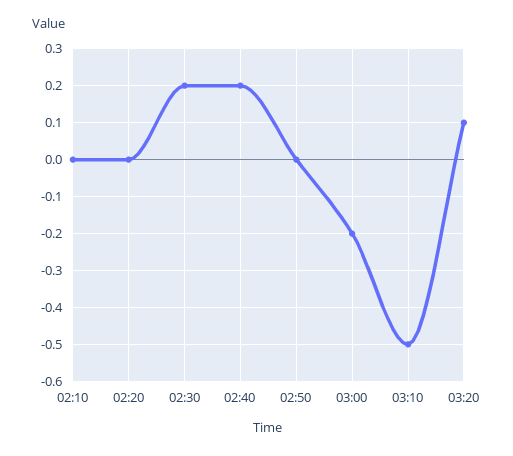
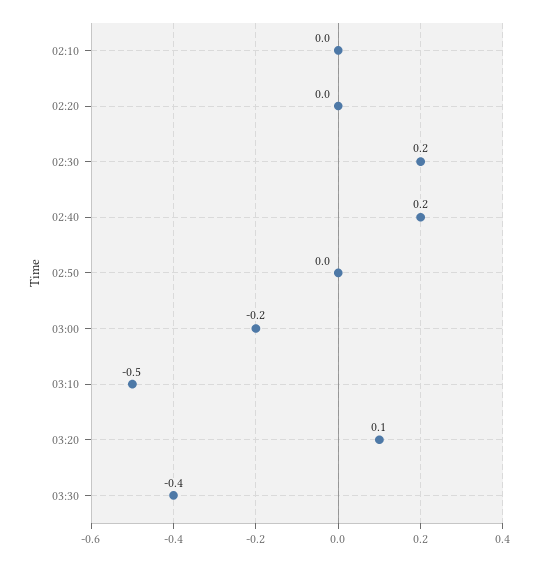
03:30: none -> -0.4

